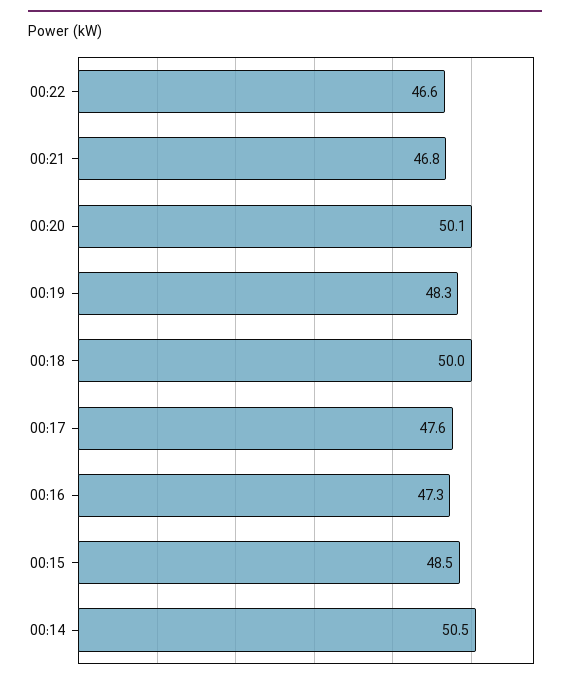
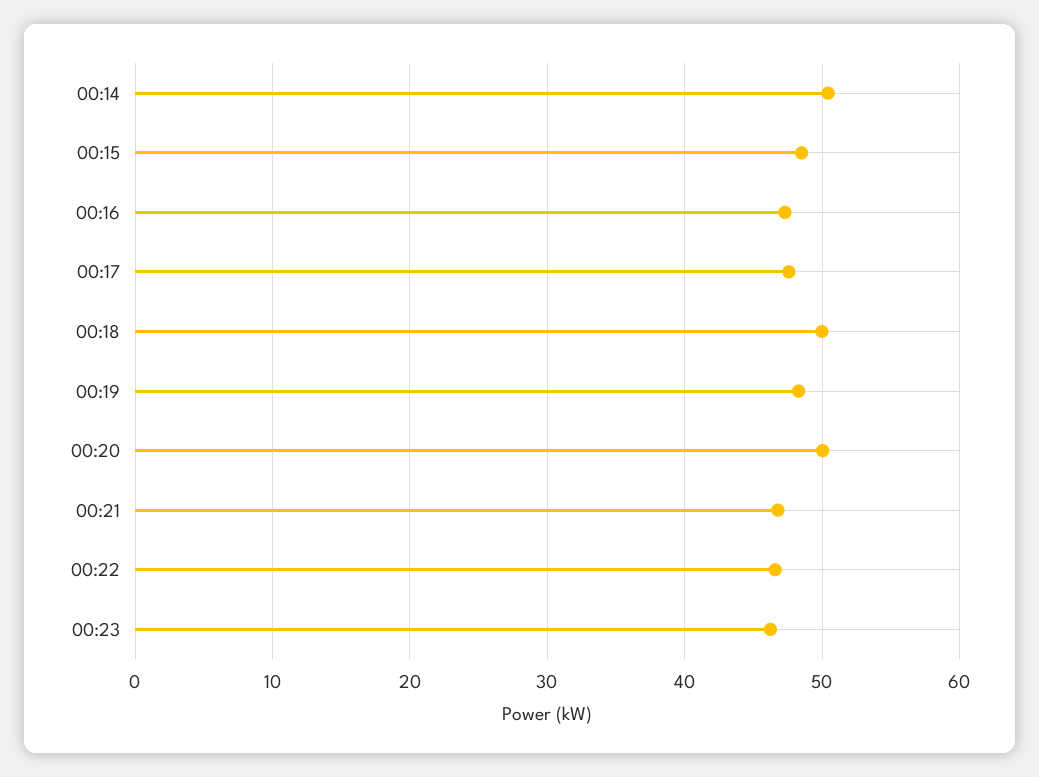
00:23: none -> 46

